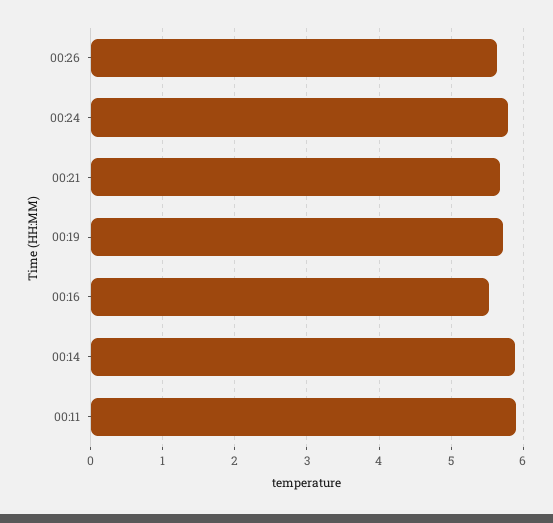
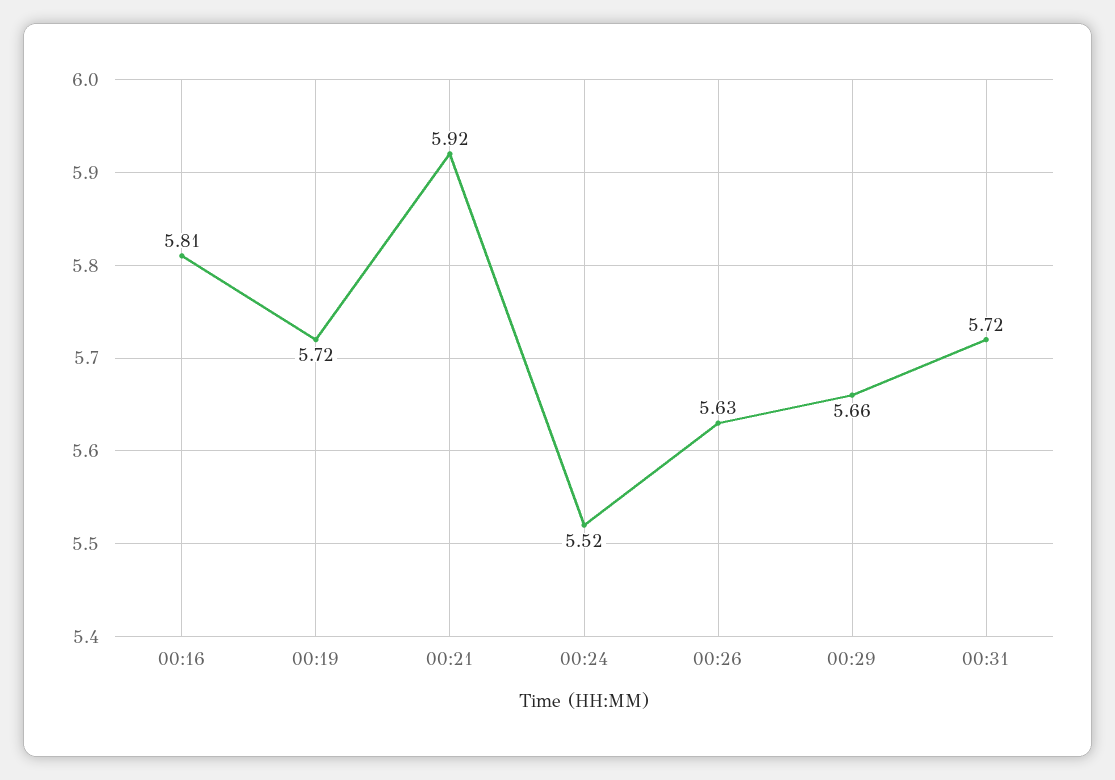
00:24: 5.8 -> 5.52
00:21: 5.7 -> 5.92
00:16: 5.5 -> 5.81
00:14: 5.9 -> none
00:11: 5.9 -> none
00:29: none -> 5.66
00:31: none -> 5.72

